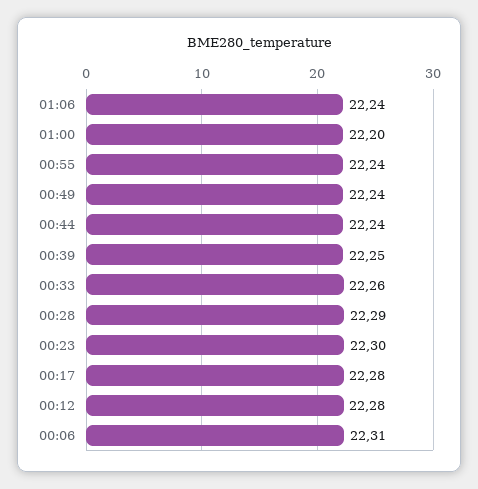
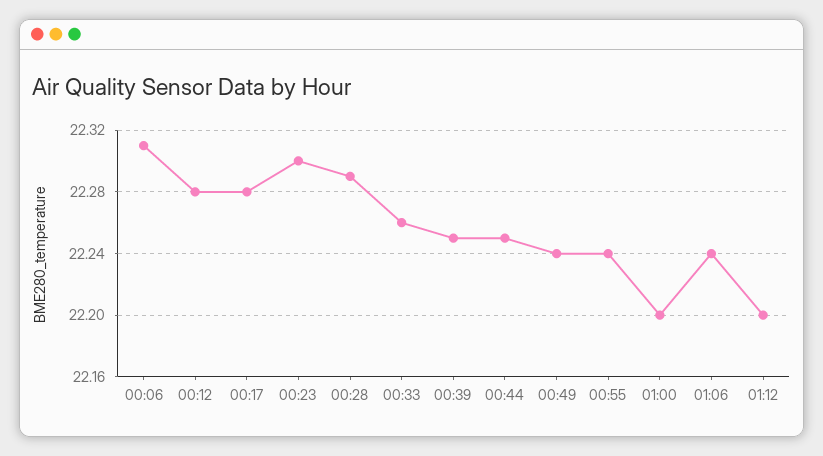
00:44: 22.24 -> 22.25
01:12: none -> 22.2

